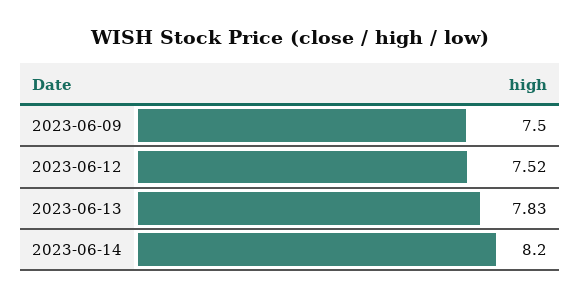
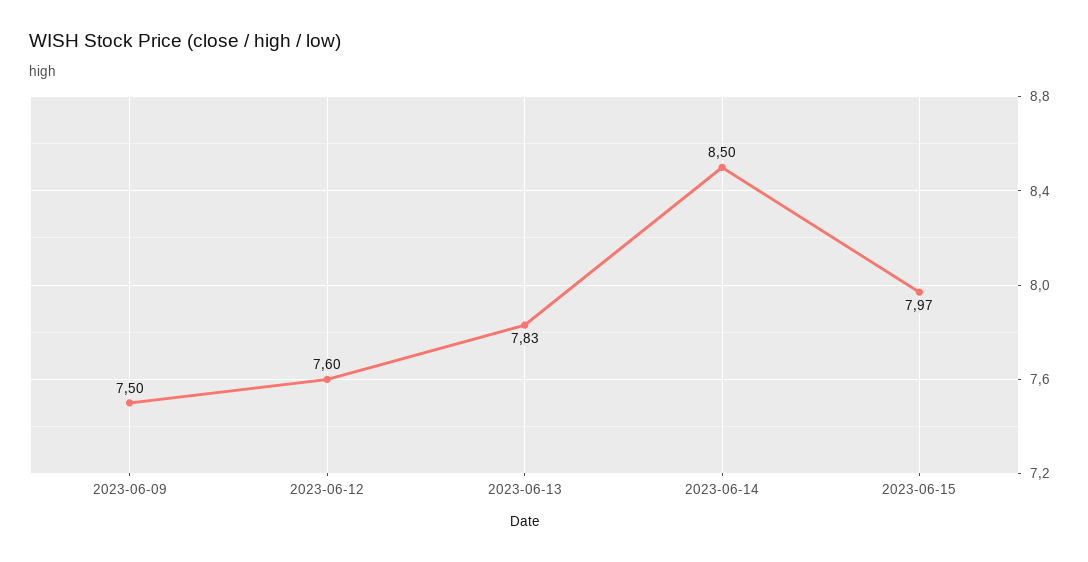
2023-06-12: 7.52 -> 7.6
2023-06-14: 8.2 -> 8.5
2023-06-15: none -> 7.97

